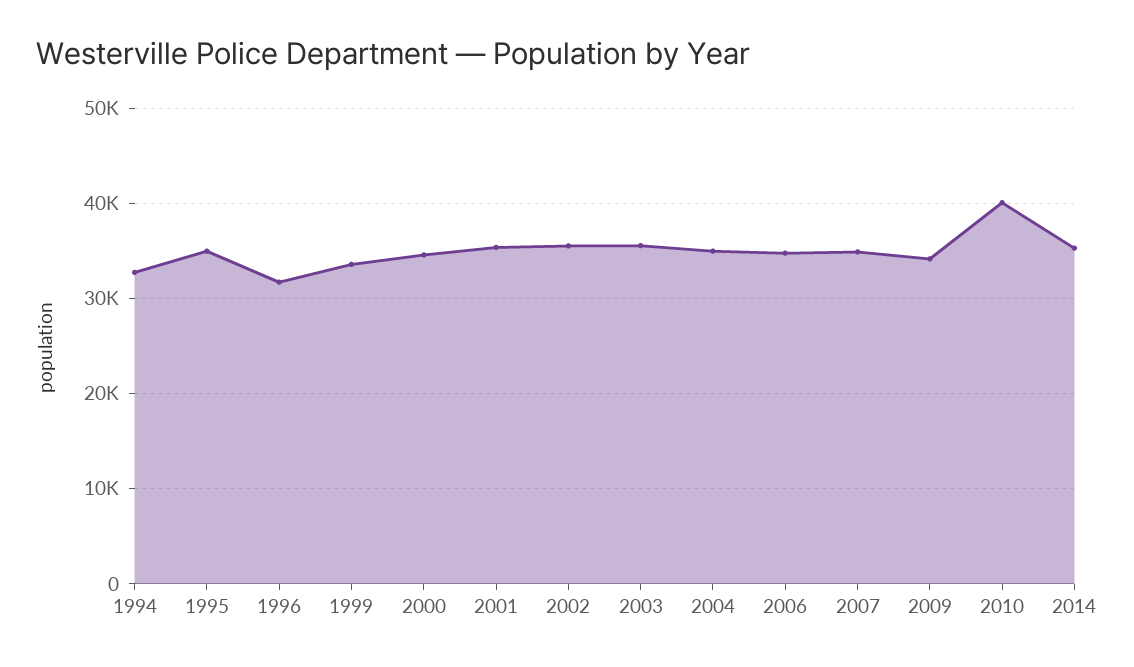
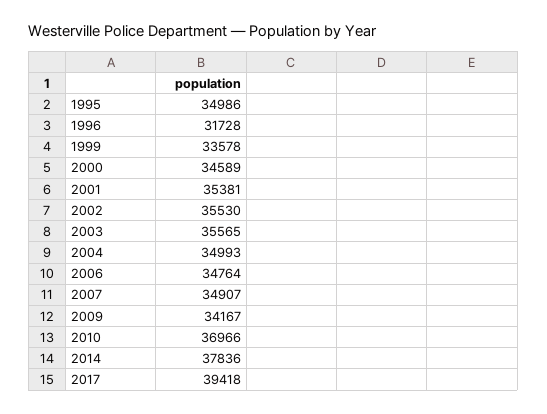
1994: 33000 -> none
2010: 40000 -> 36966
2014: 35000 -> 37836
2017: none -> 39418

